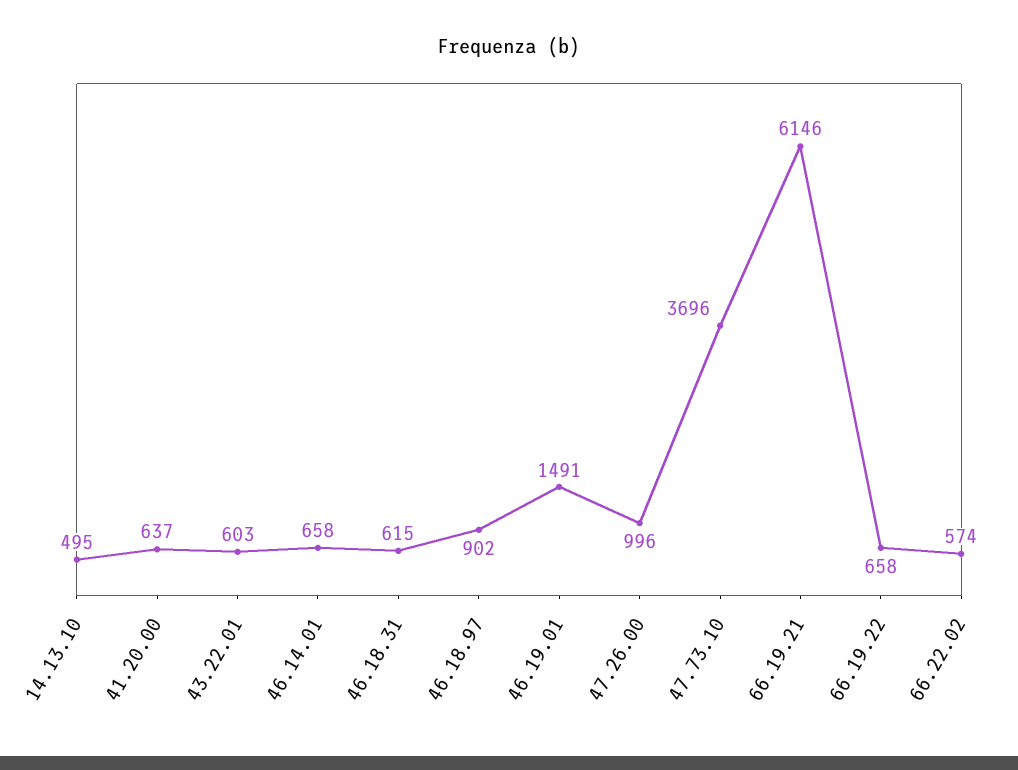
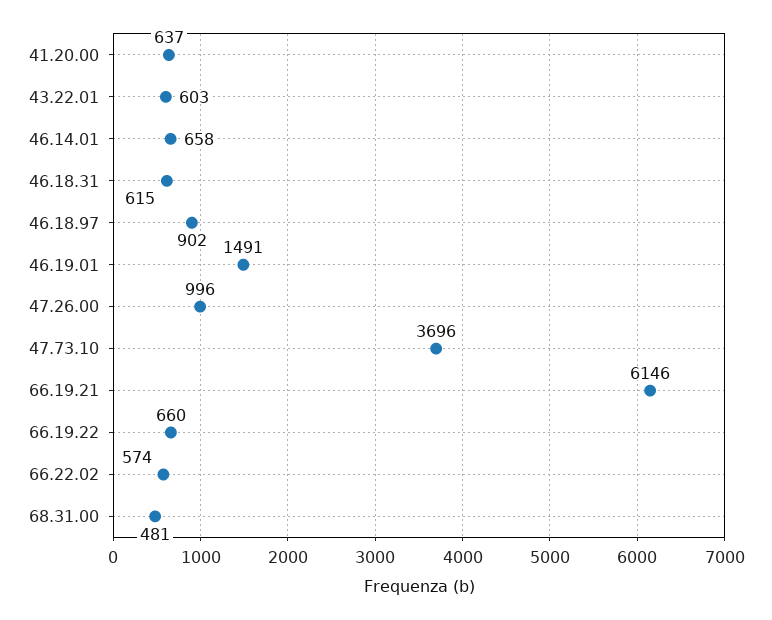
14.13.10: 495 -> none
66.19.22: 658 -> 660
68.31.00: none -> 481

